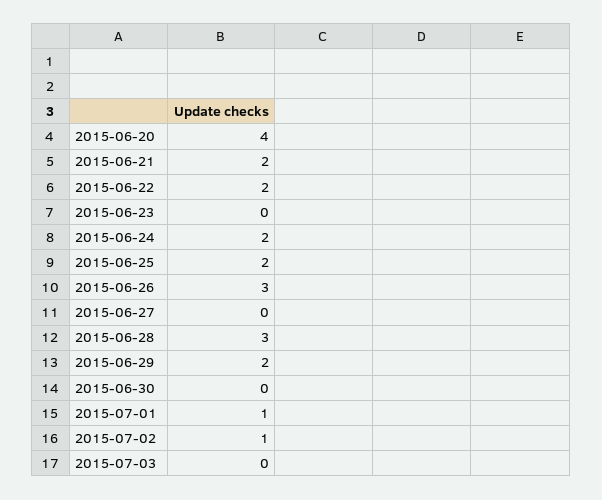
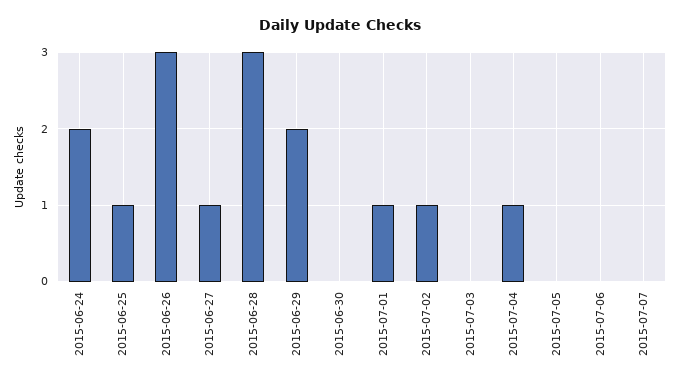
2015-06-20: 4 -> none
2015-06-21: 2 -> none
2015-06-22: 2 -> none
2015-06-23: 0 -> none
2015-06-25: 2 -> 1
2015-06-27: 0 -> 1
2015-07-04: none -> 1
2015-07-05: none -> 0
2015-07-06: none -> 0
2015-07-07: none -> 0

